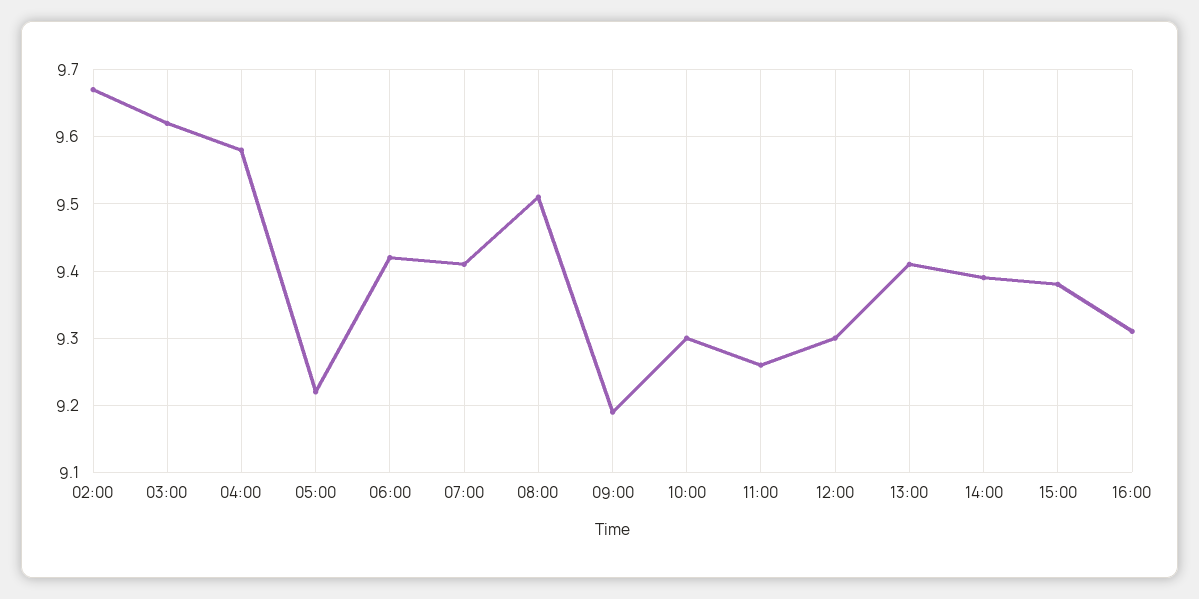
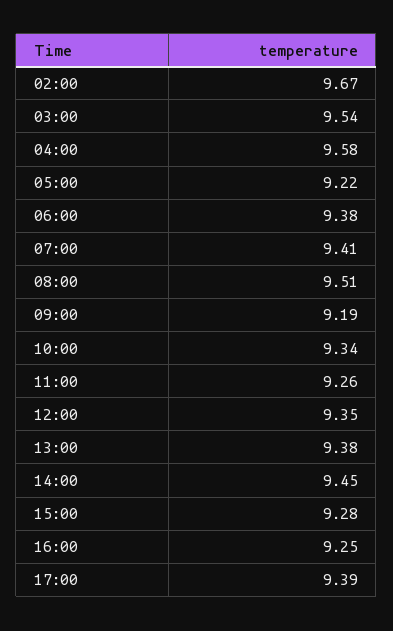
03:00: 9.62 -> 9.54
06:00: 9.42 -> 9.38
10:00: 9.3 -> 9.34
12:00: 9.3 -> 9.35
13:00: 9.41 -> 9.38
14:00: 9.39 -> 9.45
15:00: 9.38 -> 9.28
16:00: 9.31 -> 9.25
17:00: none -> 9.39

